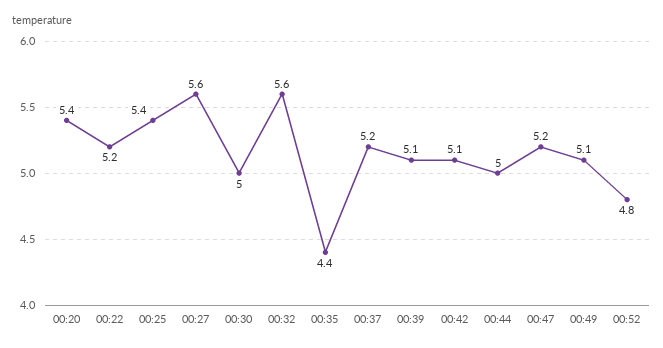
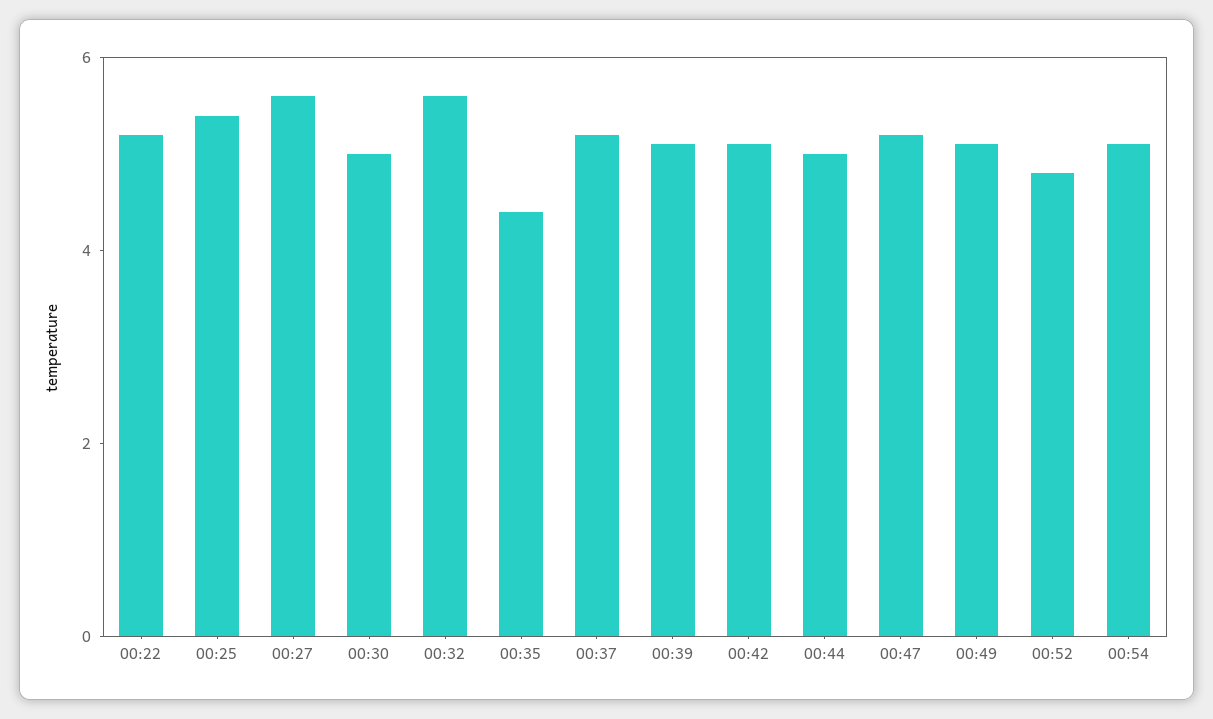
00:20: 5.4 -> none
00:54: none -> 5

